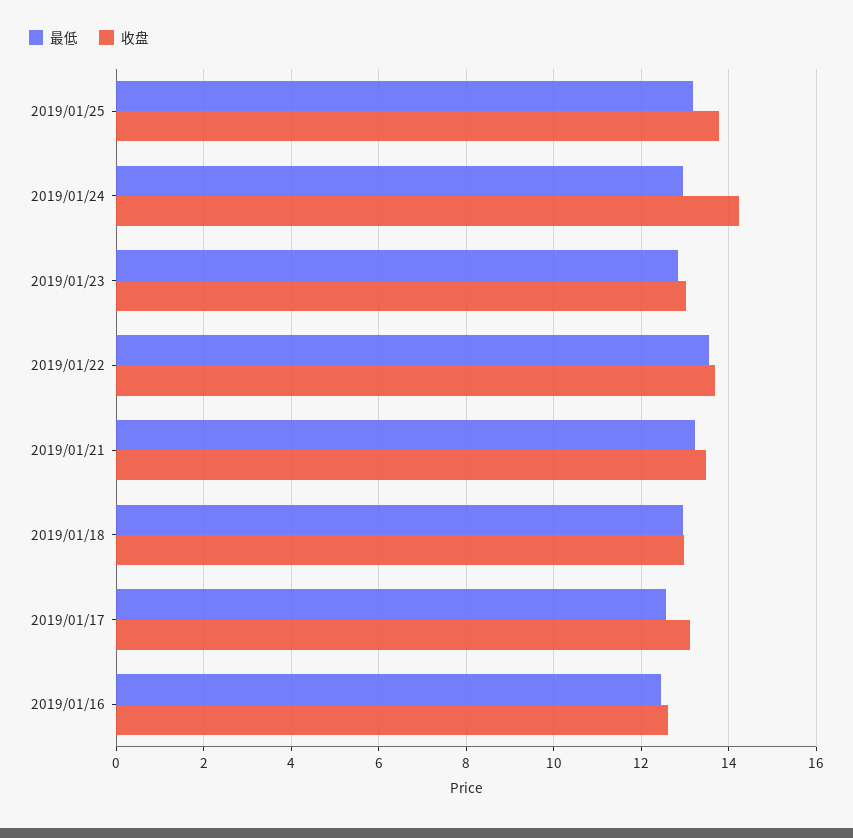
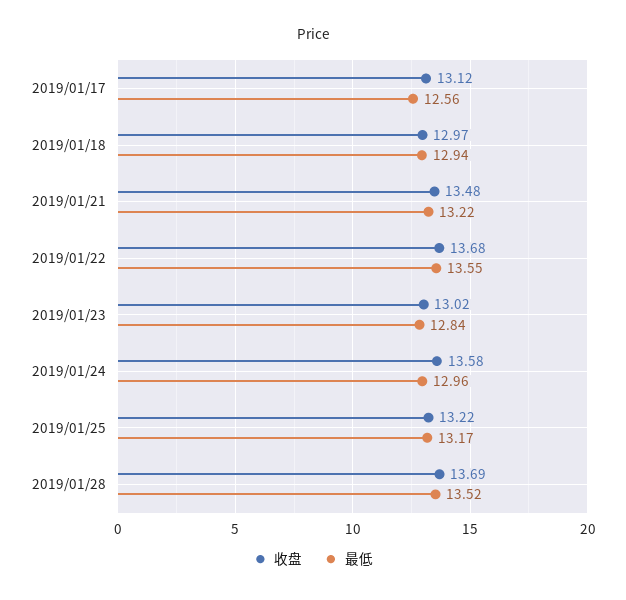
收盘, 2019/01/25: 13.8 -> 13.22
收盘, 2019/01/24: 14.2 -> 13.58
最低, 2019/01/16: 12.4 -> none
收盘, 2019/01/16: 12.6 -> none
收盘, 2019/01/28: none -> 13.69
最低, 2019/01/28: none -> 13.52

